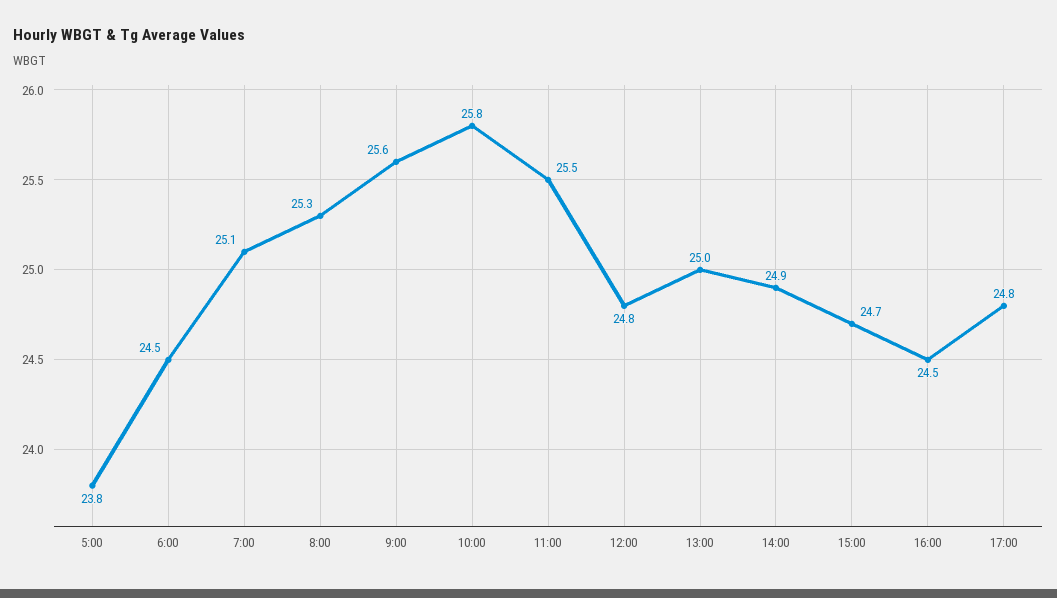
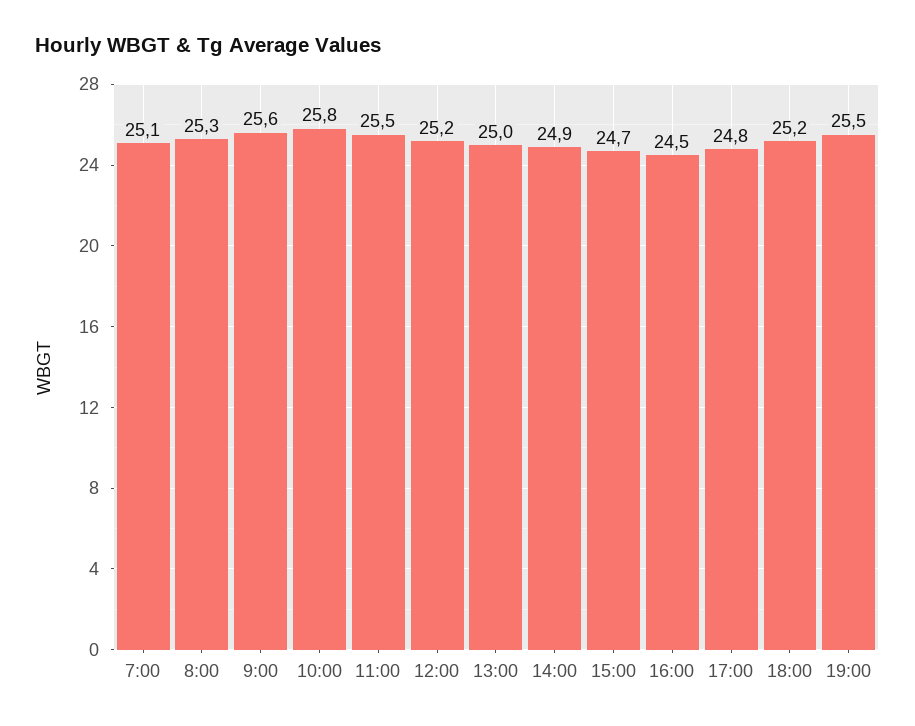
5:00: 23.8 -> none
6:00: 24.5 -> none
12:00: 24.8 -> 25.2
18:00: none -> 25.2
19:00: none -> 25.5

